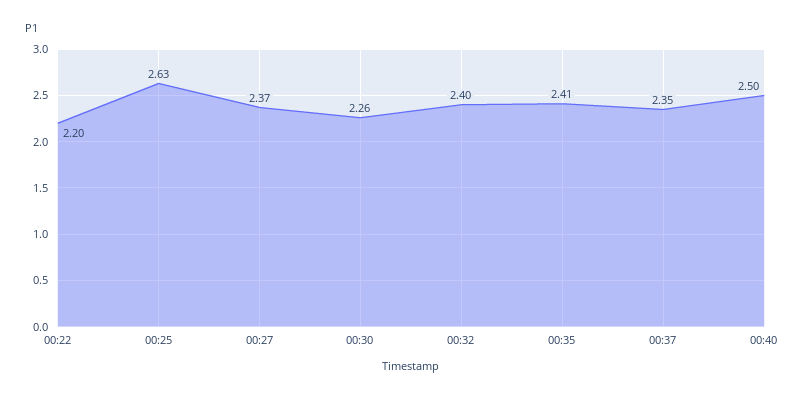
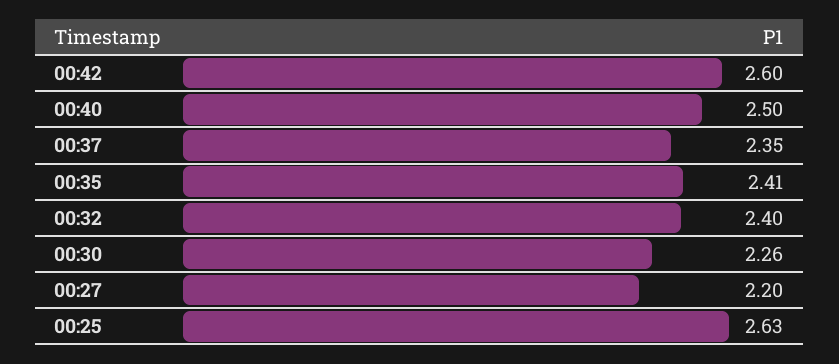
00:22: 2.2 -> none
00:27: 2.37 -> 2.2
00:42: none -> 2.6

